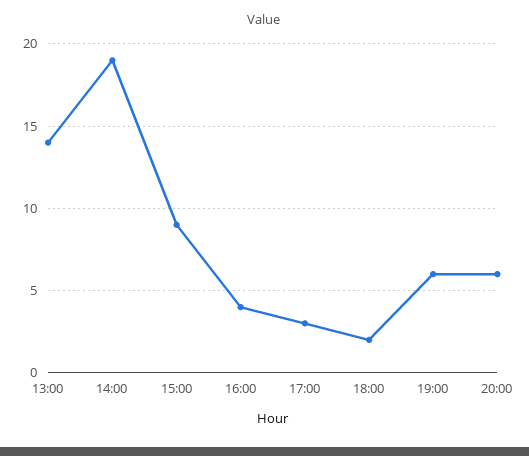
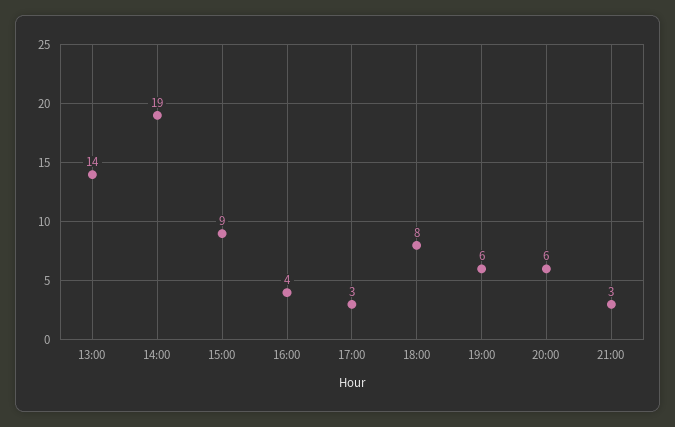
18:00: 2 -> 8
21:00: none -> 3

